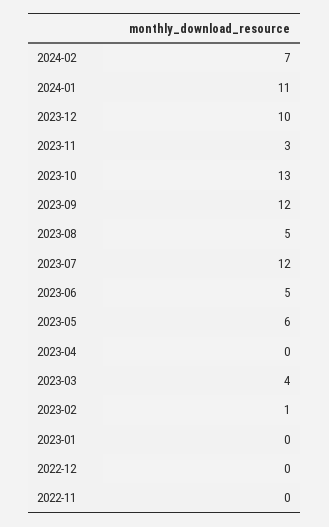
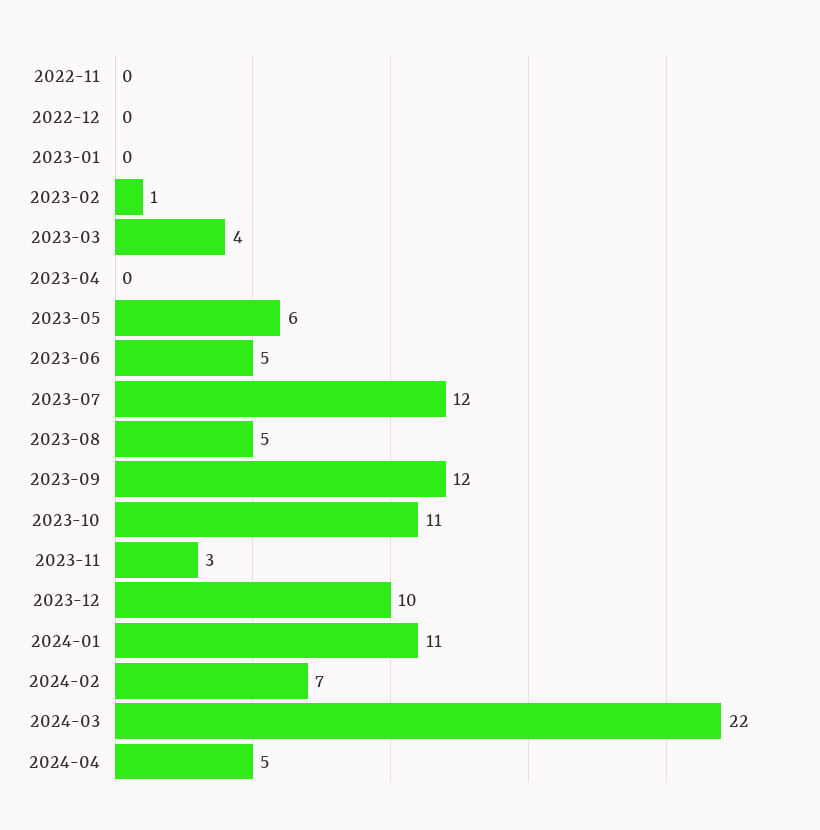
2023-10: 13 -> 11
2024-03: none -> 22
2024-04: none -> 5

